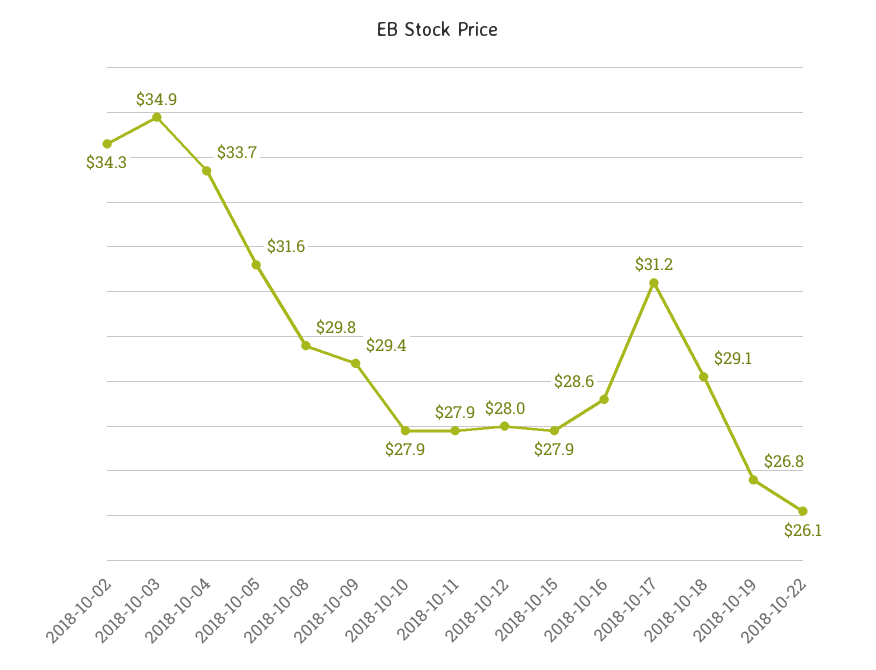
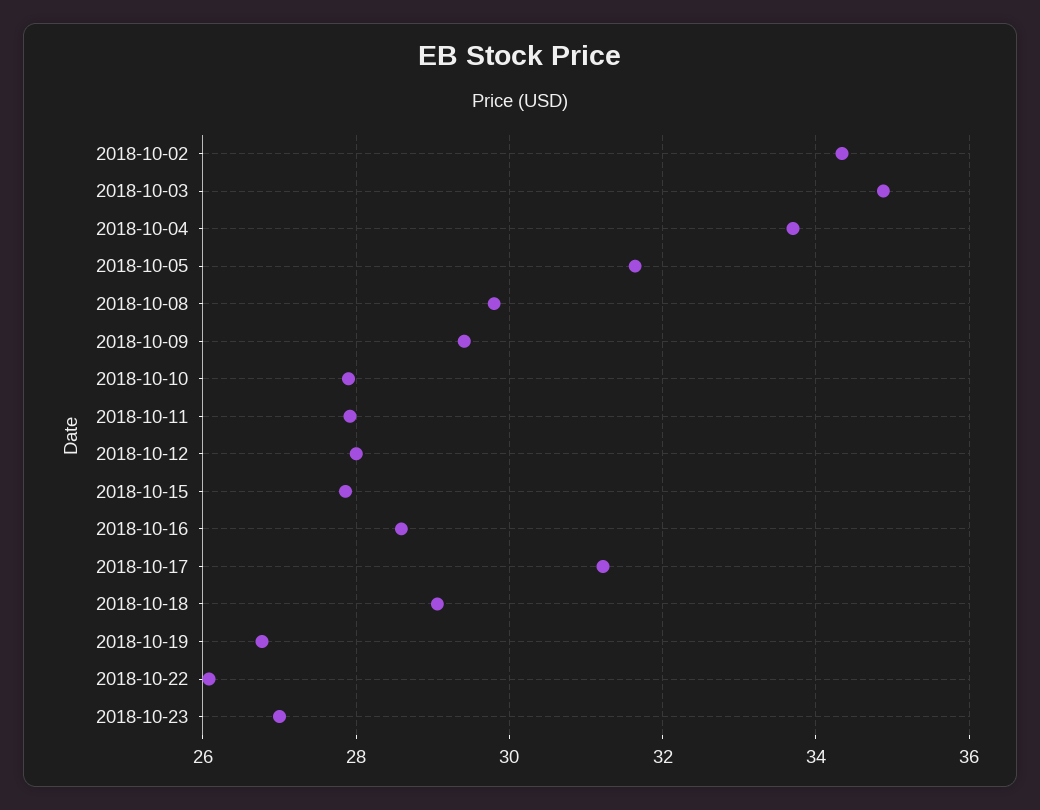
2018-10-23: none -> 27

